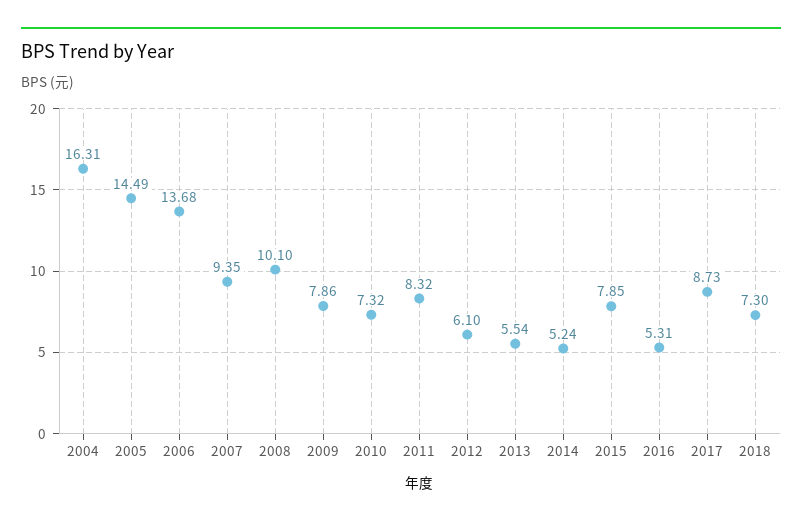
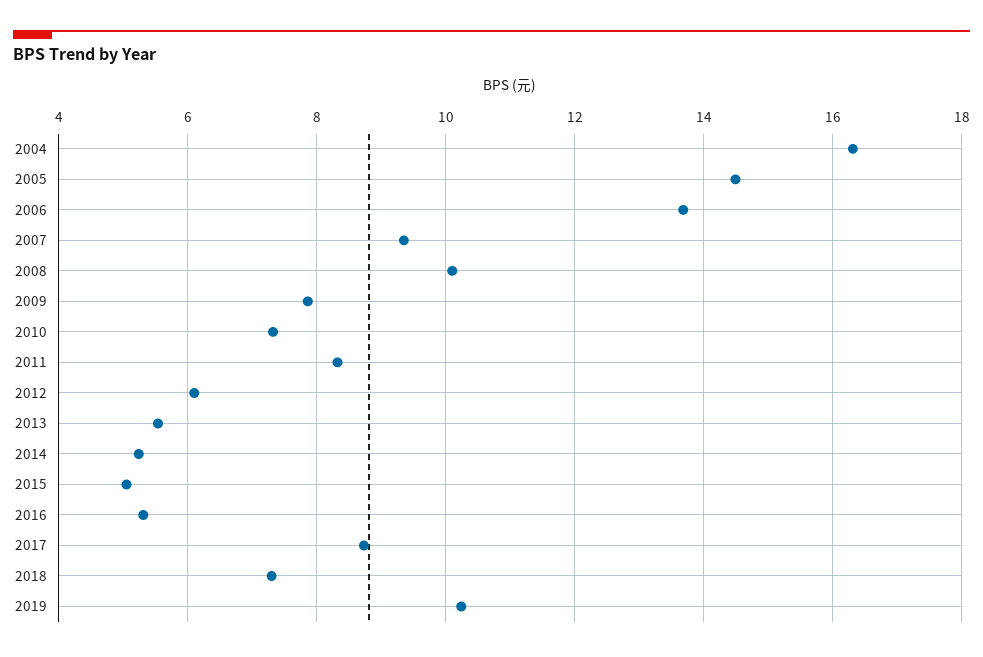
2015: 7.85 -> 5
2019: none -> 10.2

